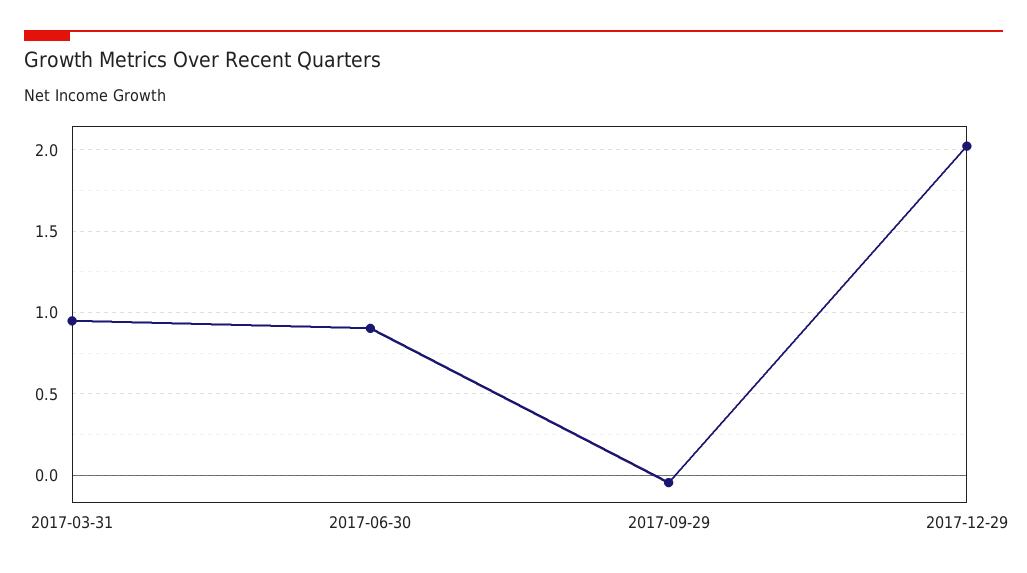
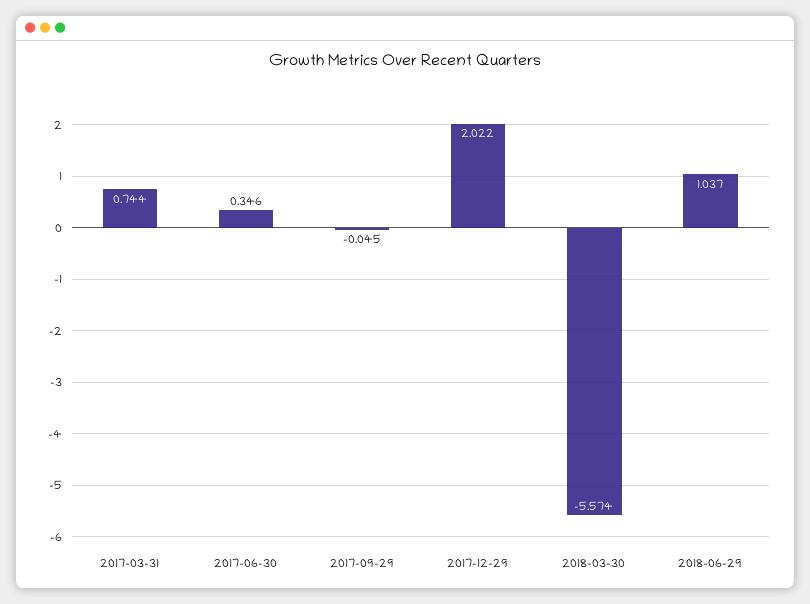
2017-03-31: 0.95 -> 0.744
2017-06-30: 0.9 -> 0.346
2018-03-30: none -> -5.574
2018-06-29: none -> 1.037

